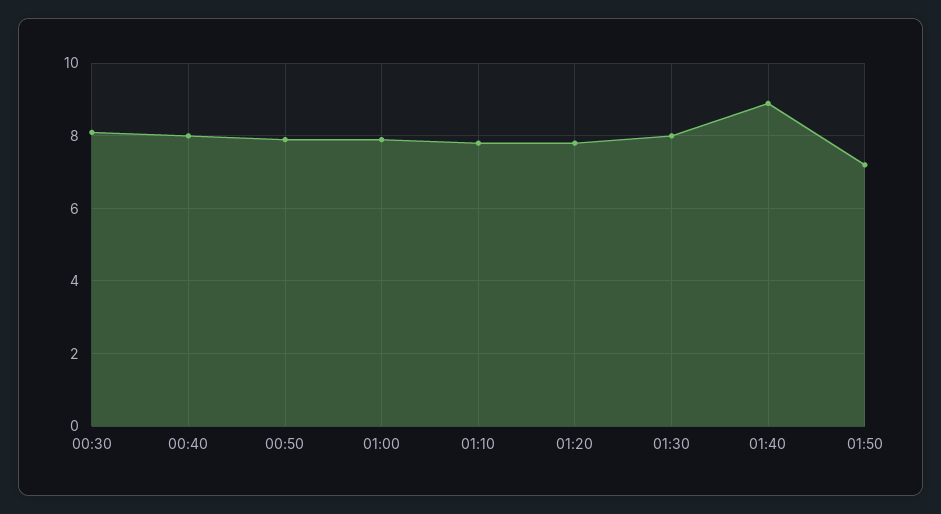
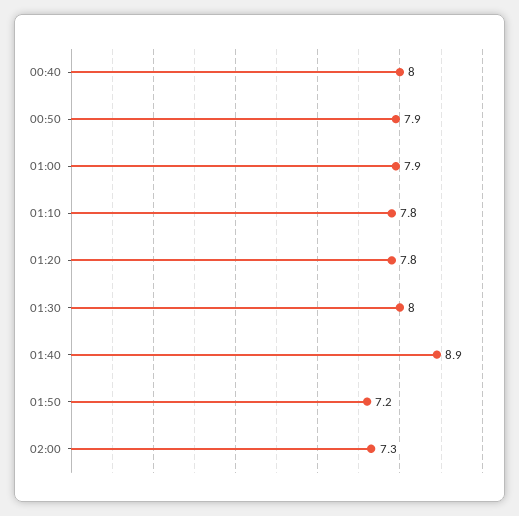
00:30: 8 -> none
02:00: none -> 7.3

